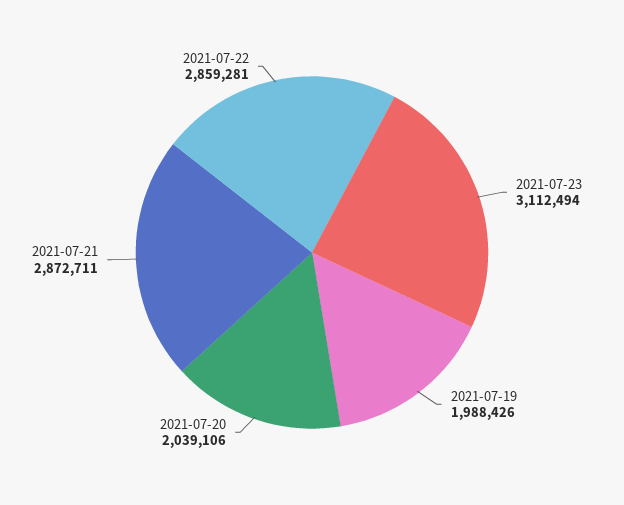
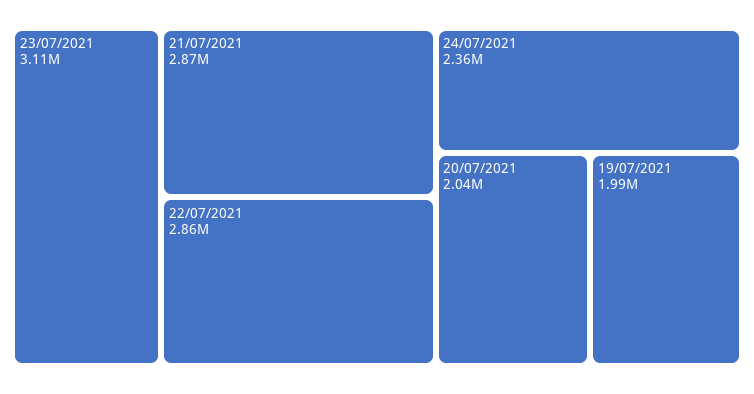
24/07/2021: none -> 2360000

